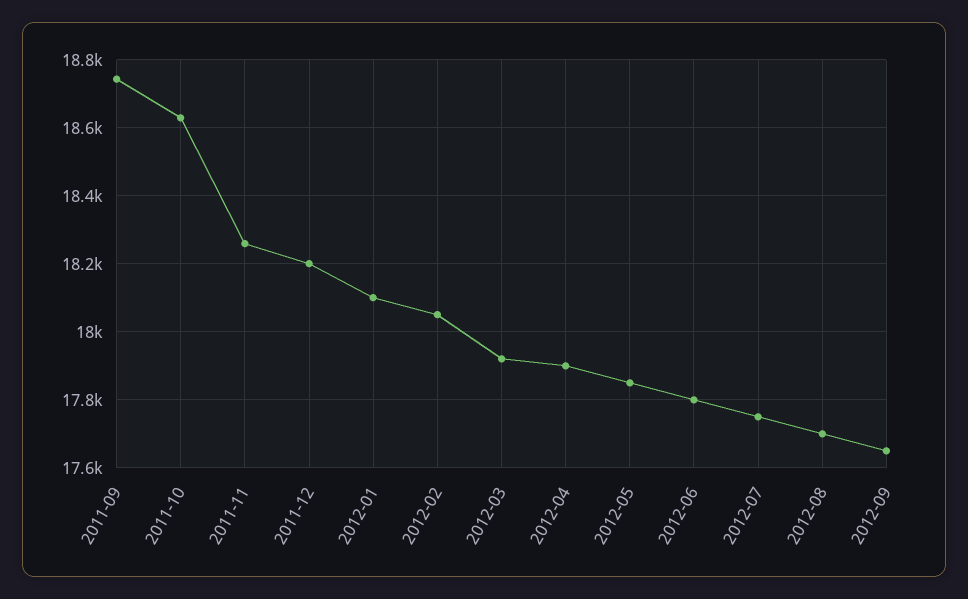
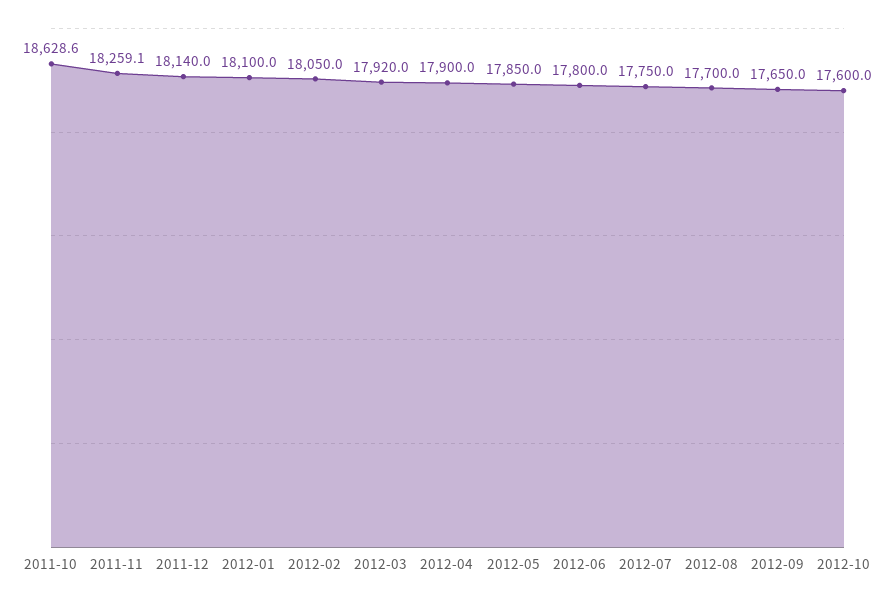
2011-09: 18740 -> none
2011-12: 18200 -> 18140
2012-10: none -> 17600

